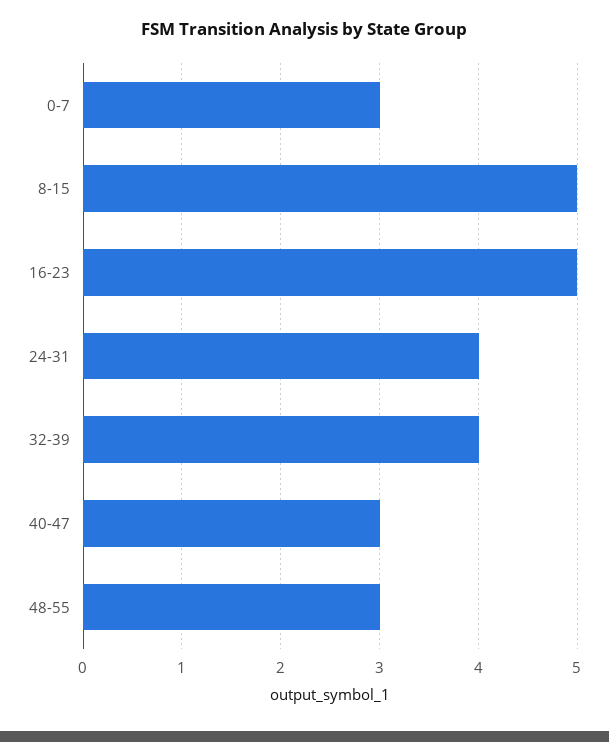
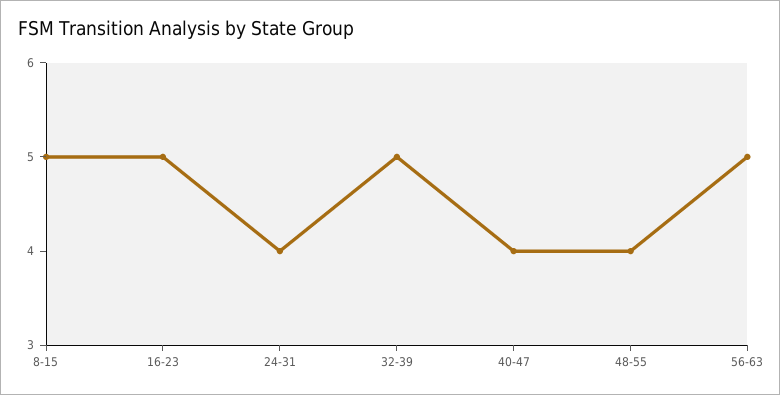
0-7: 3 -> none
32-39: 4 -> 5
40-47: 3 -> 4
48-55: 3 -> 4
56-63: none -> 5

